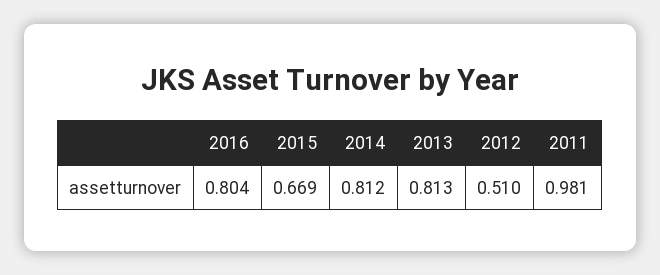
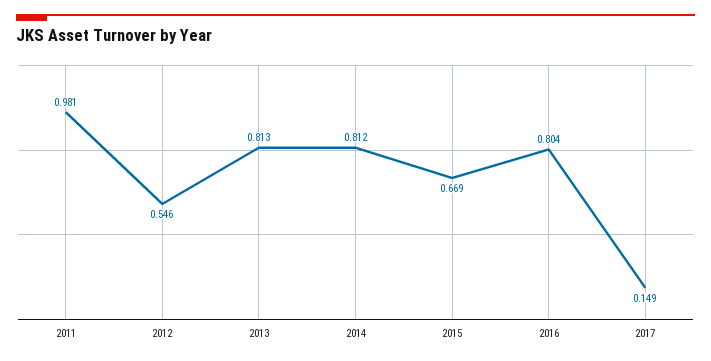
2012: 0.51 -> 0.546
2017: none -> 0.149

